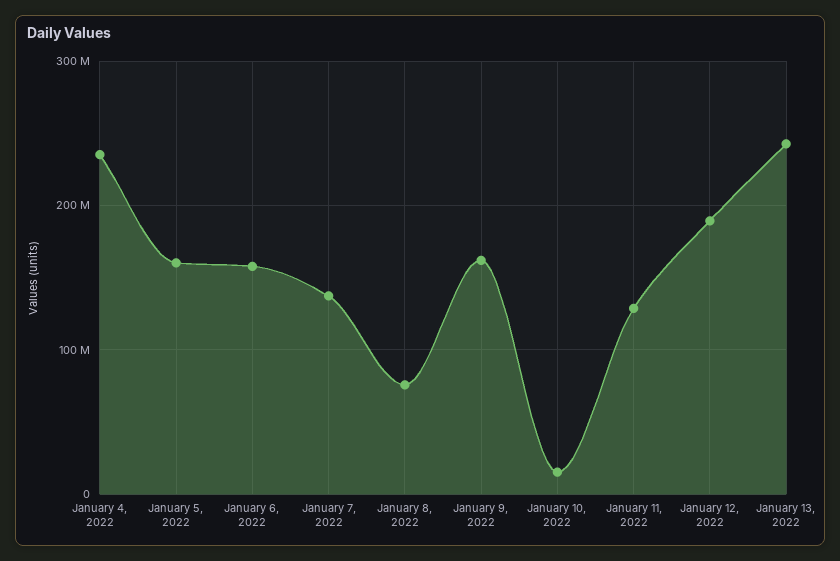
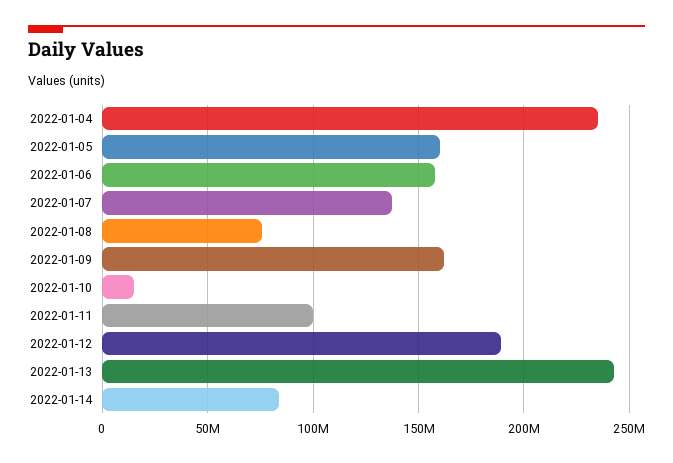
January 11, 2022: 130000000 -> 100000000
2022-01-14: none -> 85000000

